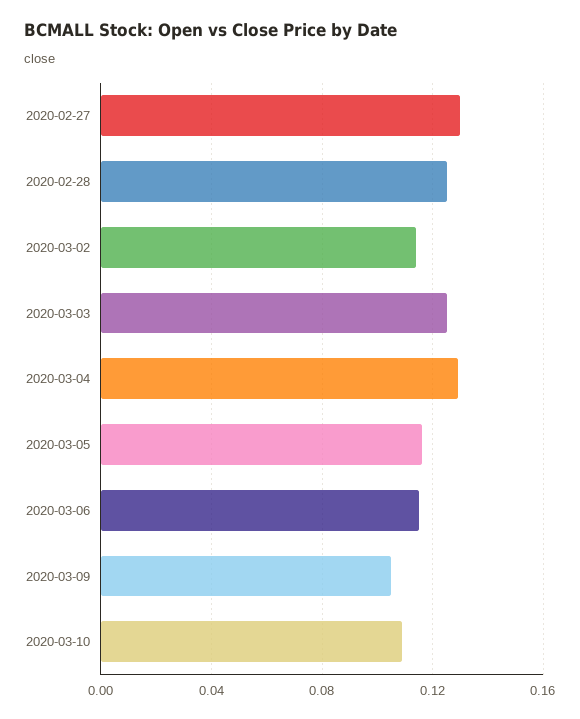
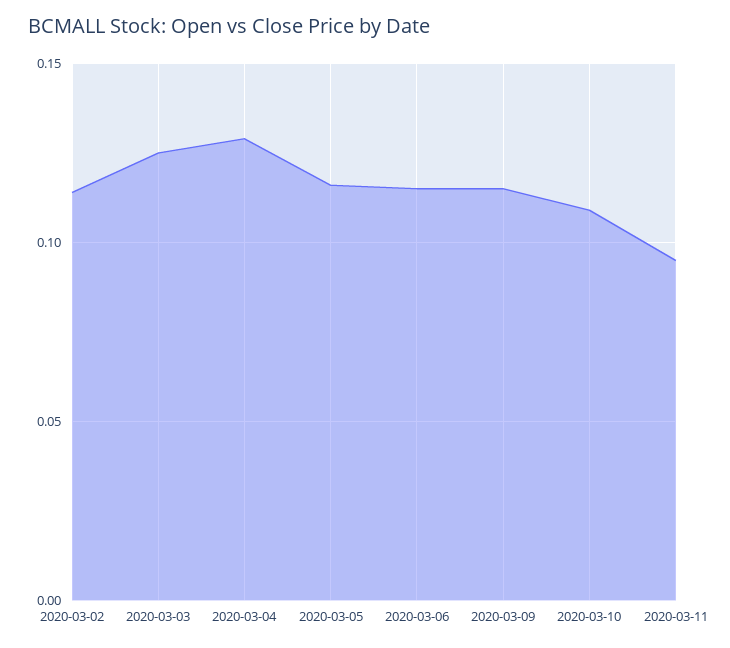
2020-02-27: 0.13 -> none
2020-02-28: 0.125 -> none
2020-03-09: 0.105 -> 0.115
2020-03-11: none -> 0.095

